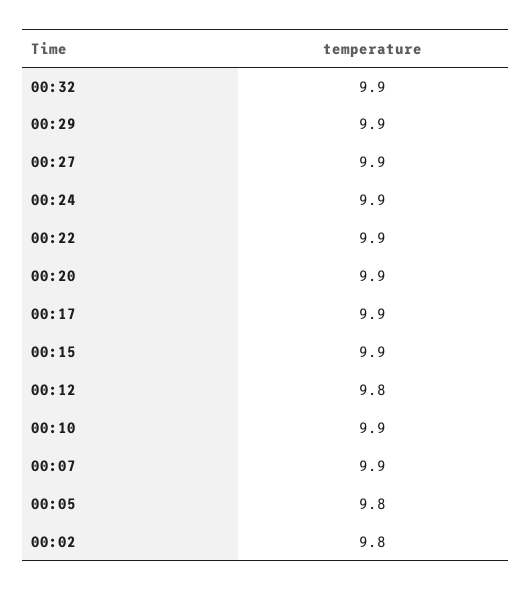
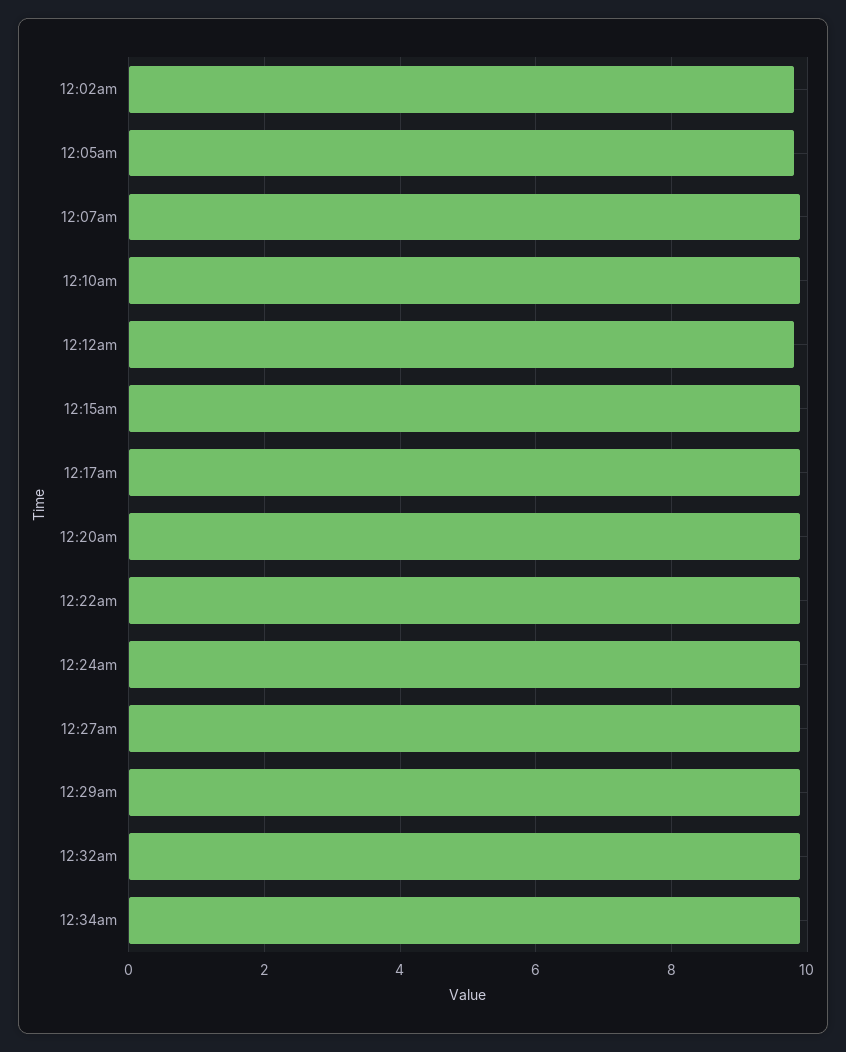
12:34am: none -> 10

